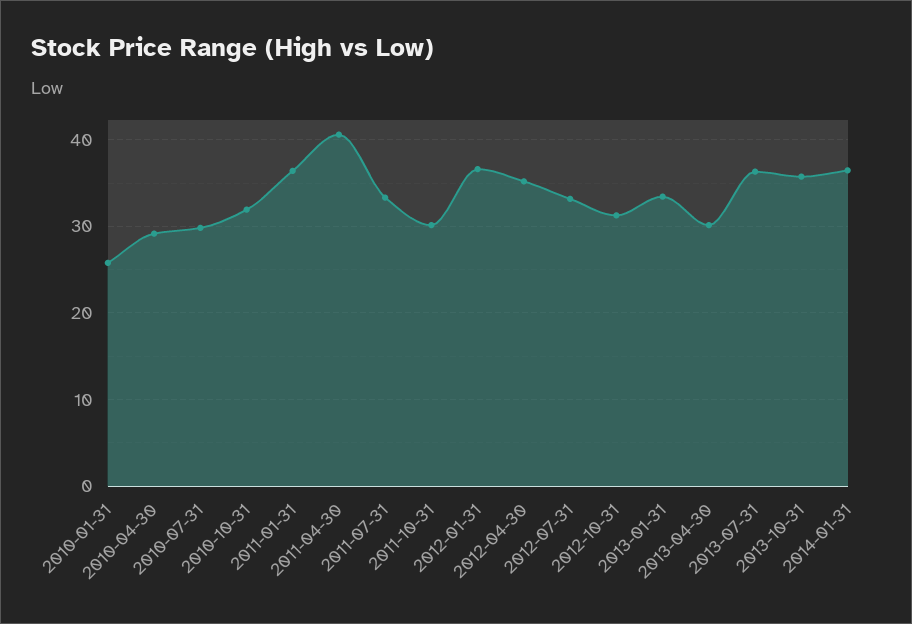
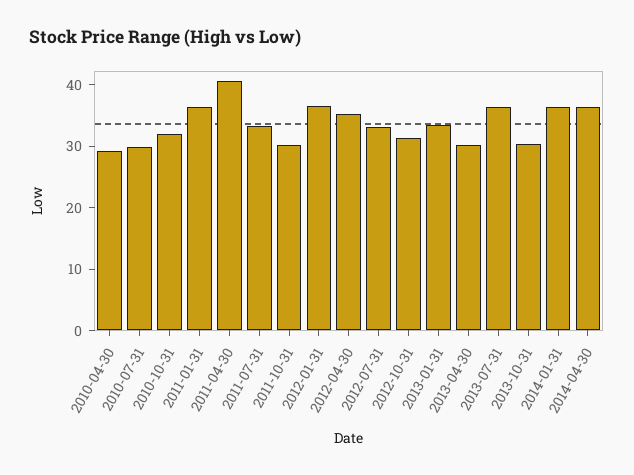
2010-01-31: 26 -> none
2013-10-31: 36 -> 30
2014-04-30: none -> 36

